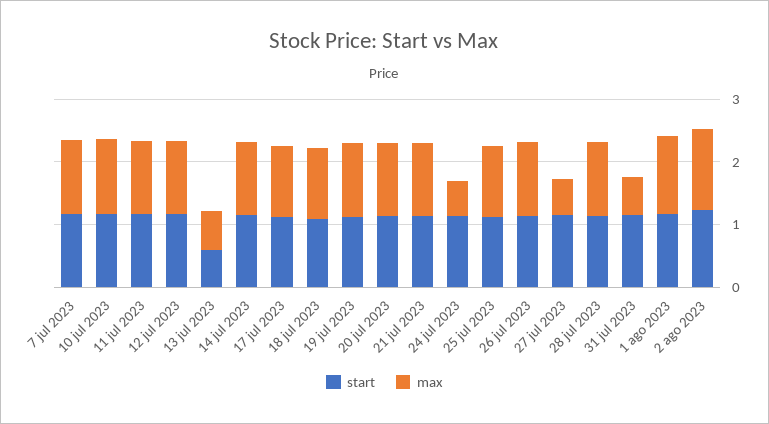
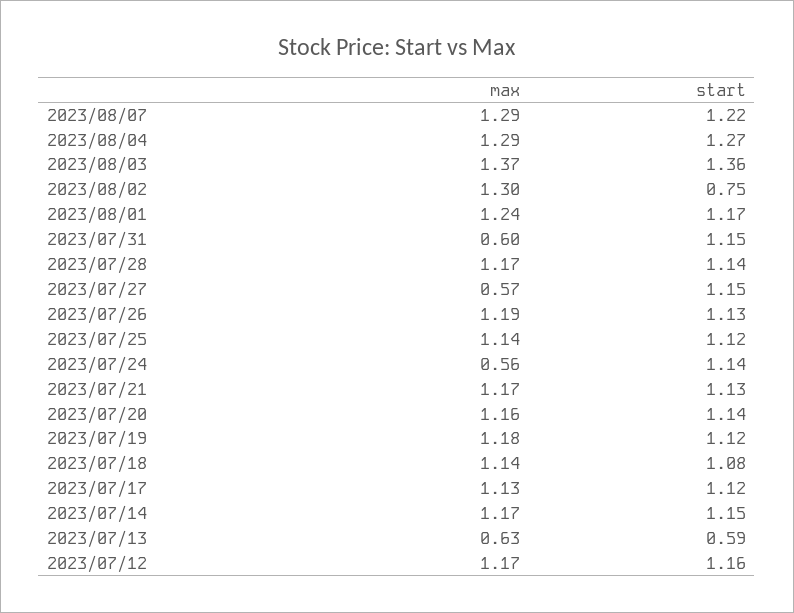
start, 7 jul 2023: 1.2 -> none
max, 7 jul 2023: 1.2 -> none
start, 10 jul 2023: 1.2 -> none
max, 10 jul 2023: 1.2 -> none
start, 11 jul 2023: 1.2 -> none
max, 11 jul 2023: 1.2 -> none
start, 2 ago 2023: 1.2 -> 0.75
max, 2023/08/07: none -> 1.29
start, 2023/08/07: none -> 1.22
max, 2023/08/04: none -> 1.29
start, 2023/08/04: none -> 1.27
max, 2023/08/03: none -> 1.37
start, 2023/08/03: none -> 1.36

